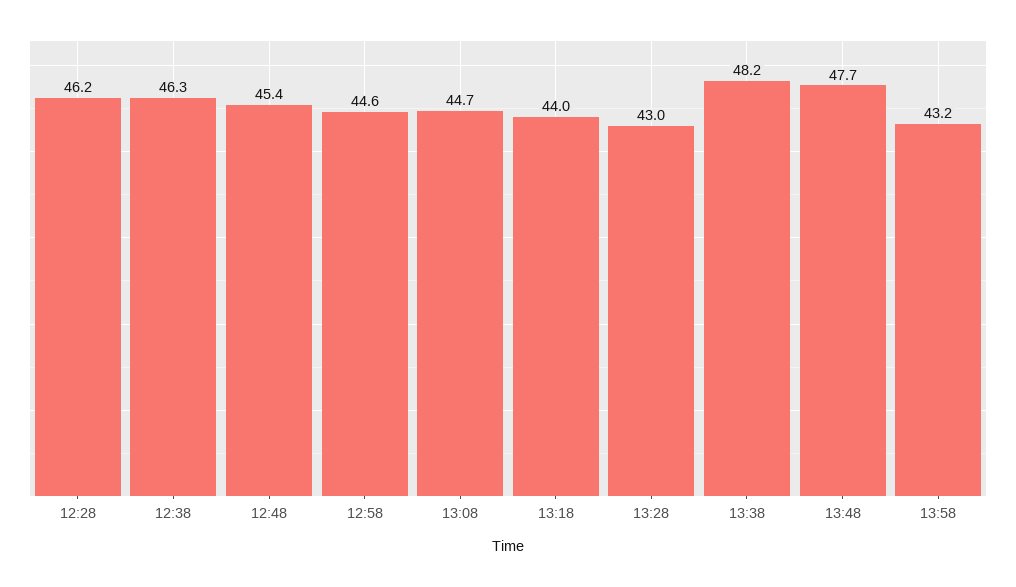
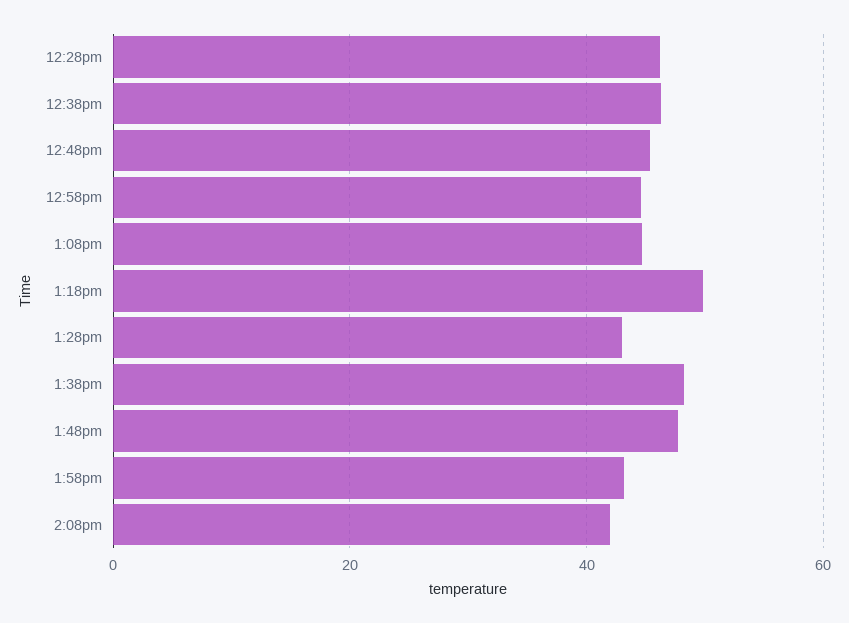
13:18: 44 -> 50
2:08pm: none -> 42

